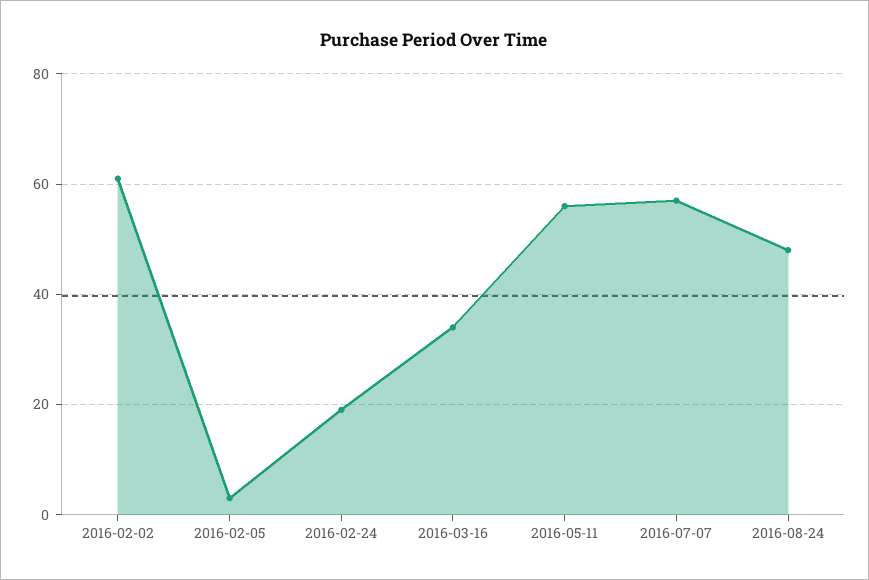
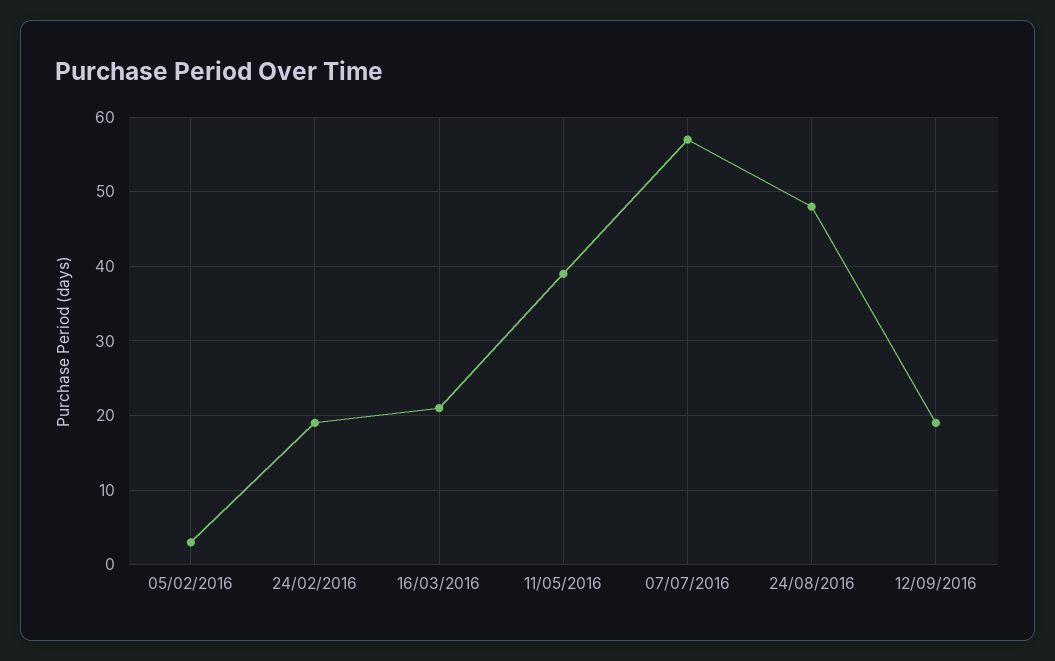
2016-02-02: 60 -> none
2016-03-16: 35 -> 21
2016-05-11: 55 -> 39
12/09/2016: none -> 19

